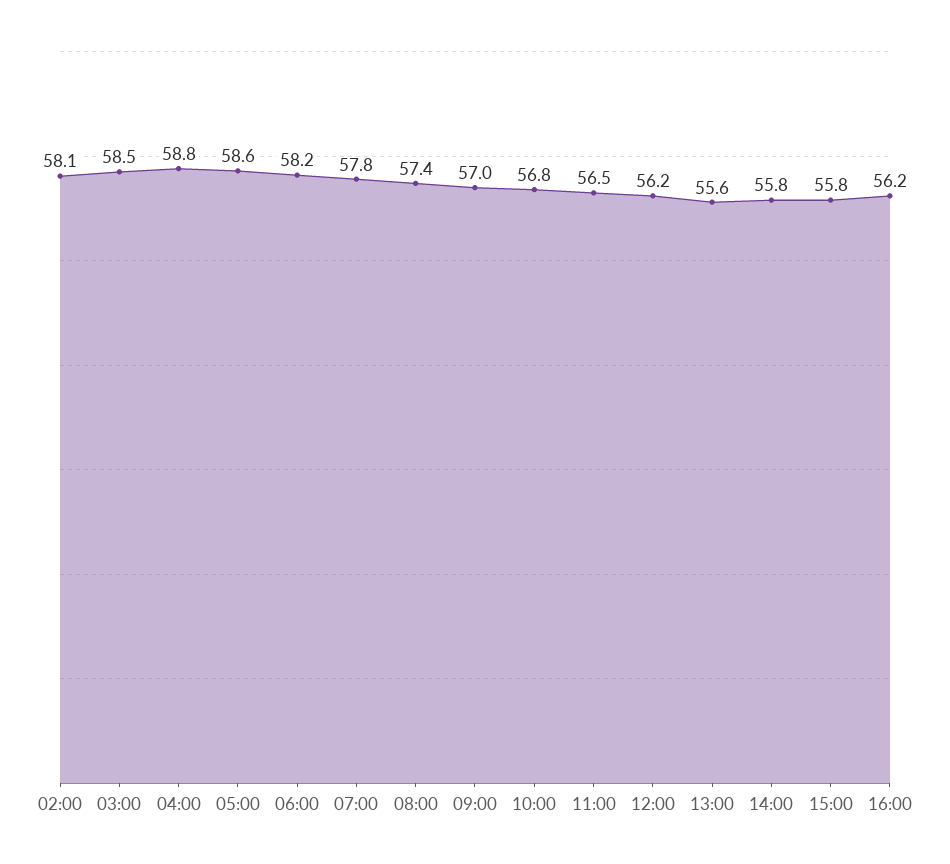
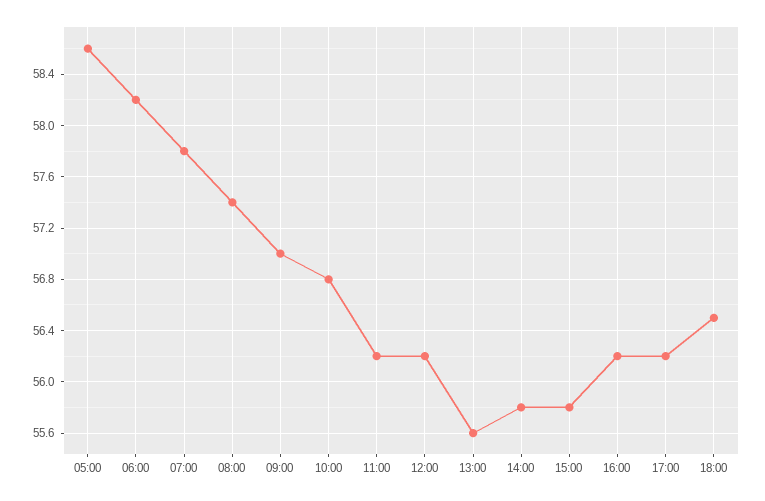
02:00: 58.1 -> none
03:00: 58.5 -> none
04:00: 58.8 -> none
11:00: 56.5 -> 56.2
17:00: none -> 56.2
18:00: none -> 56.5

